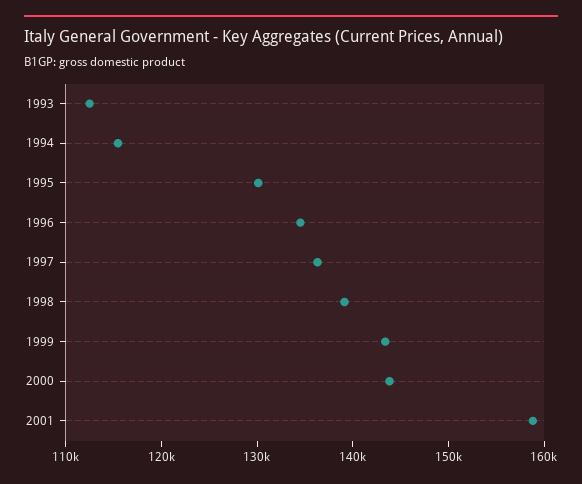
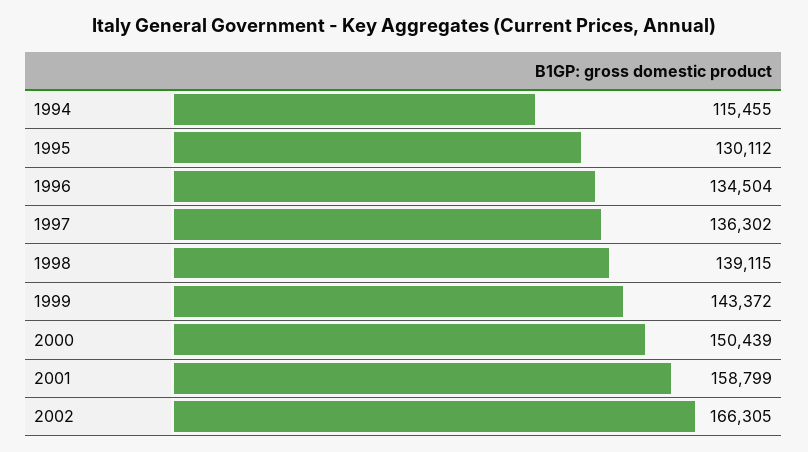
1993: 112000 -> none
2000: 144000 -> 150439
2002: none -> 166305

